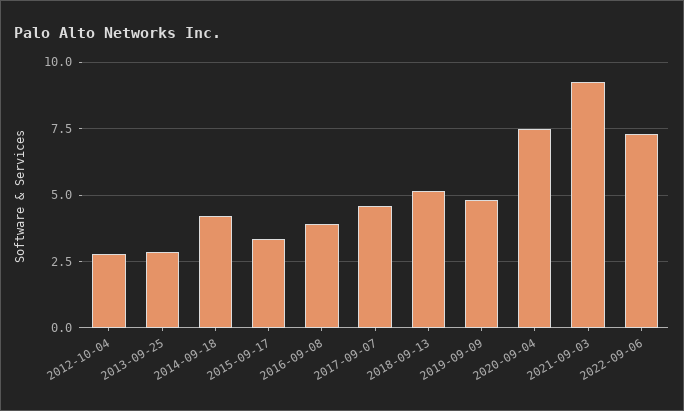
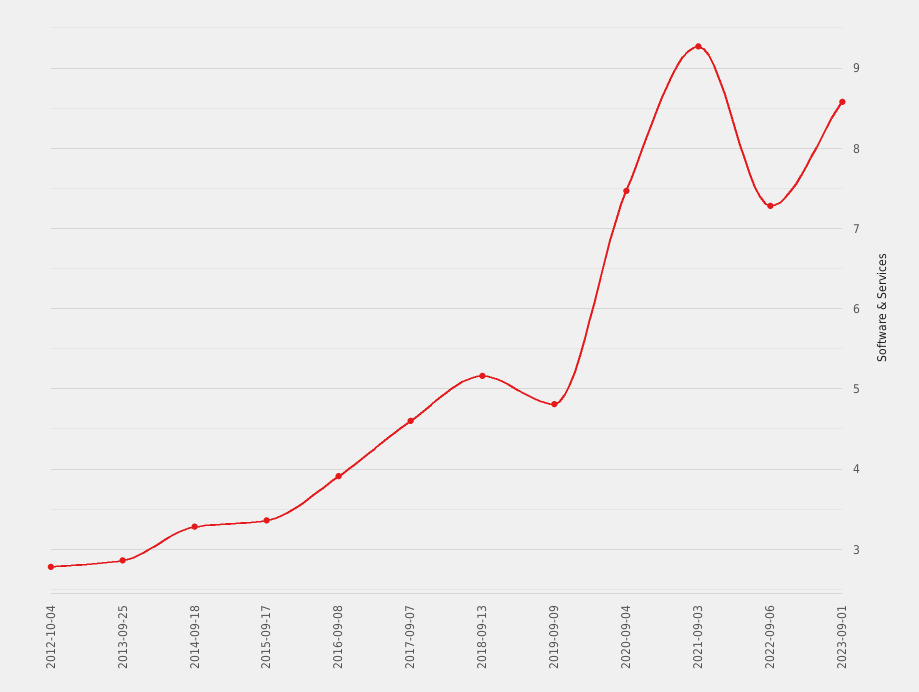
2014-09-18: 4.25 -> 3.3
2023-09-01: none -> 8.6

